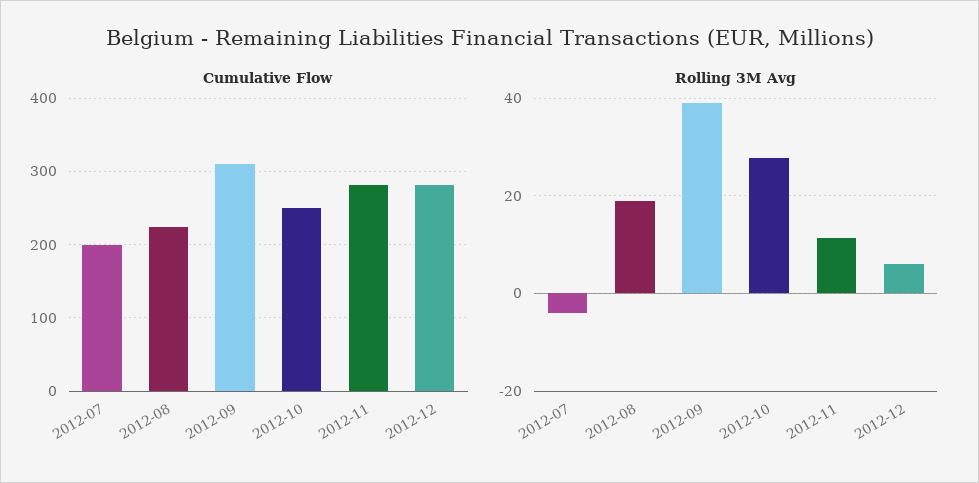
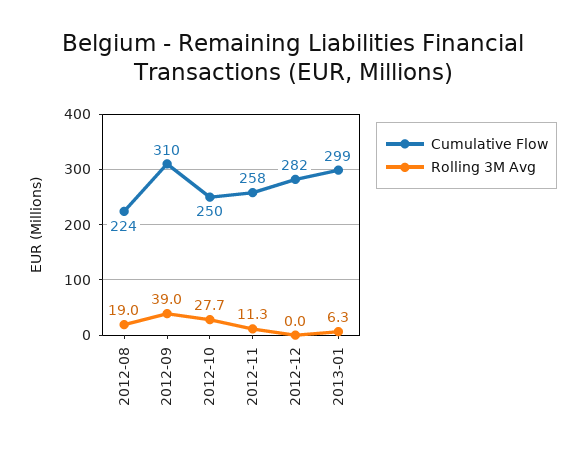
Cumulative Flow, 2012-07: 200 -> none
Cumulative Flow, 2012-11: 280 -> 258
Rolling 3M Avg, 2012-07: -4 -> none
Rolling 3M Avg, 2012-12: 6 -> 0
Cumulative Flow, 2013-01: none -> 299
Rolling 3M Avg, 2013-01: none -> 6.3

